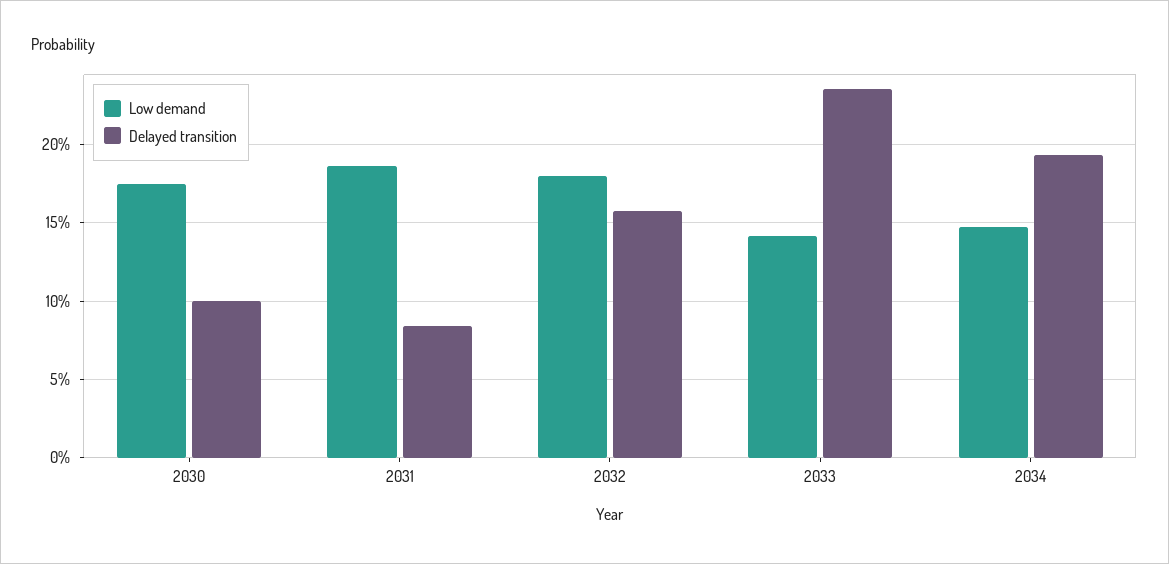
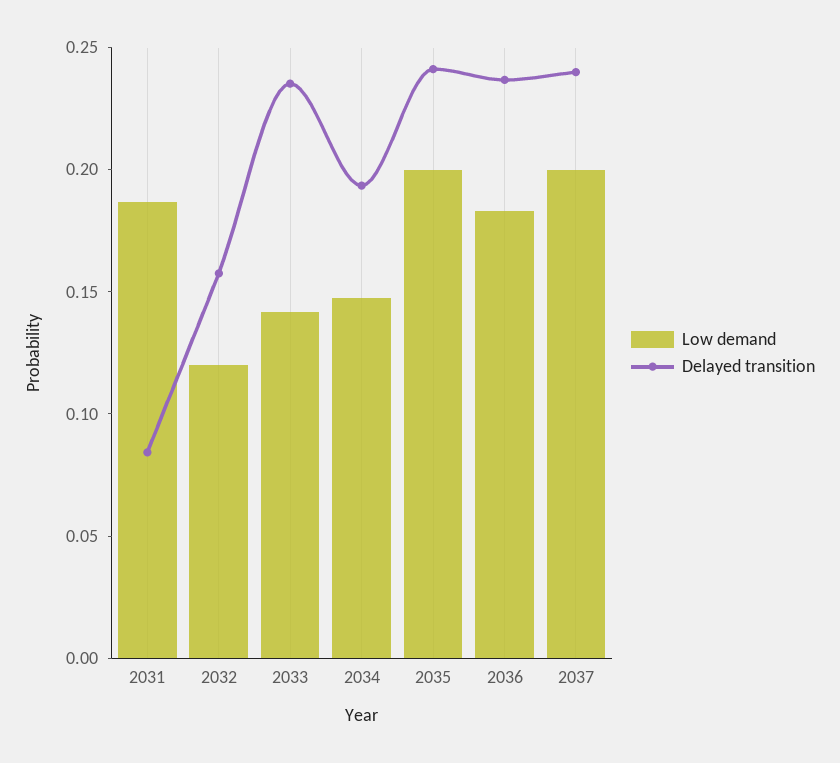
Low demand, 2030: 0.175 -> none
Delayed transition, 2030: 0.1 -> none
Low demand, 2032: 0.18 -> 0.12
Low demand, 2035: none -> 0.2
Delayed transition, 2035: none -> 0.24
Low demand, 2036: none -> 0.18
Delayed transition, 2036: none -> 0.24
Low demand, 2037: none -> 0.2
Delayed transition, 2037: none -> 0.24

